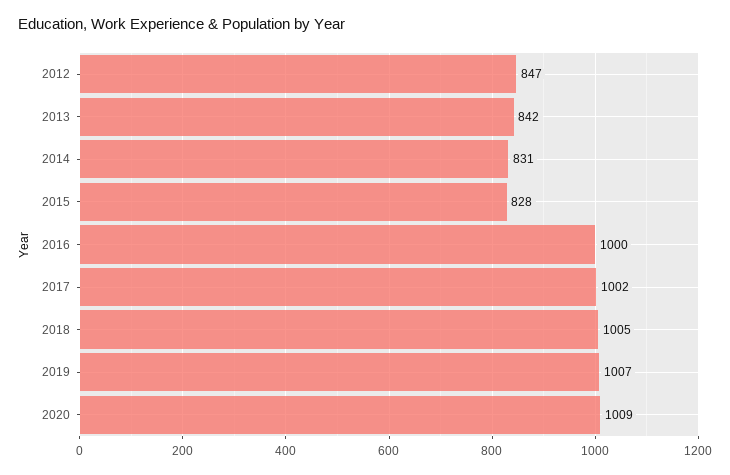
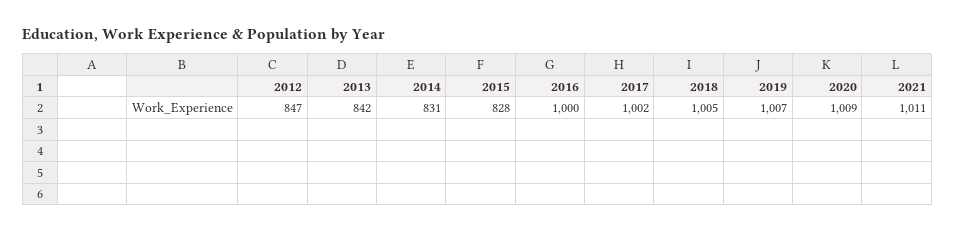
2021: none -> 1011

